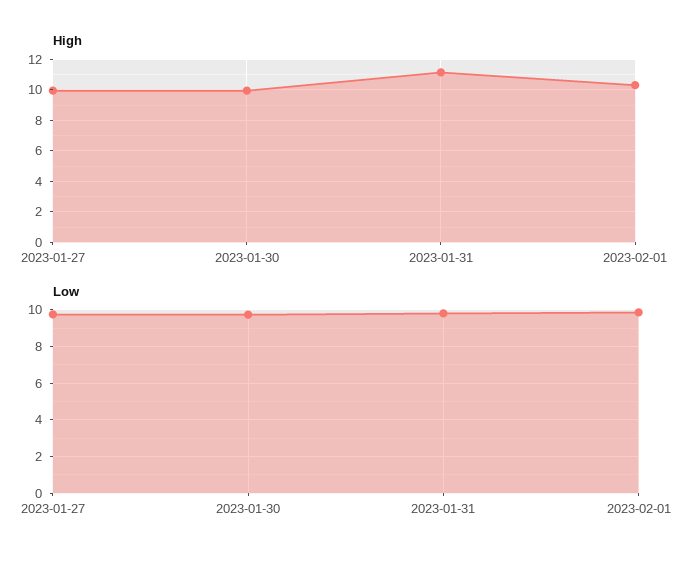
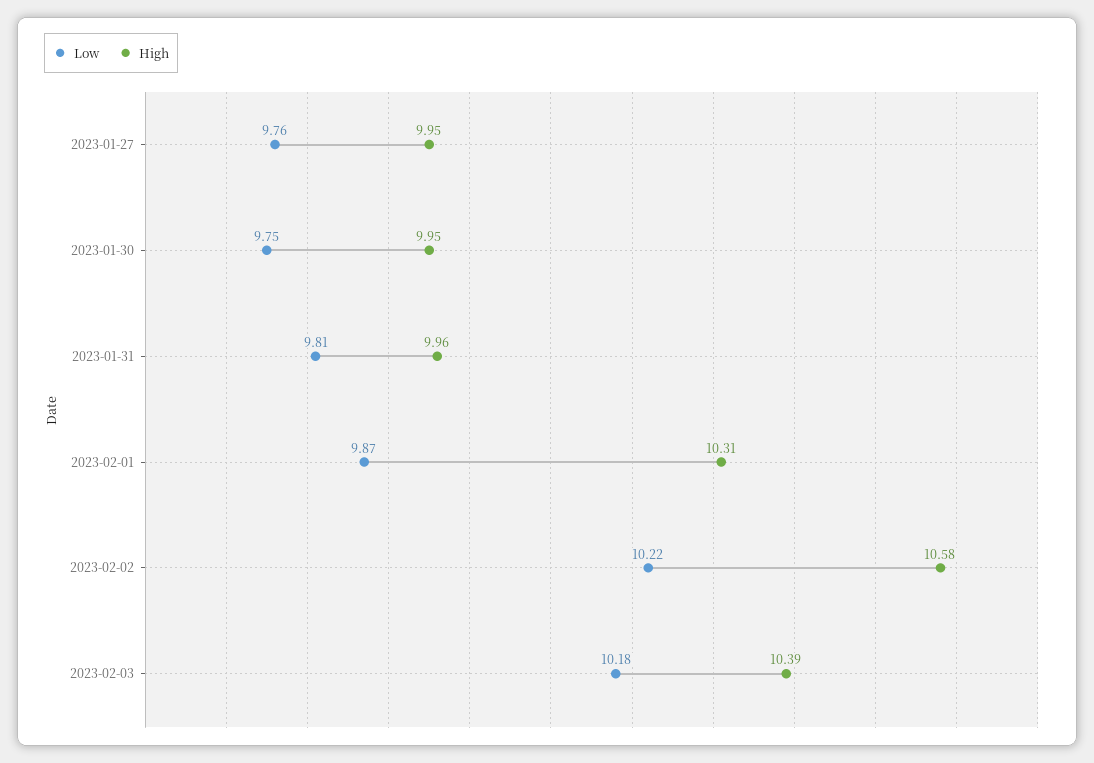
High, 2023-01-31: 11 -> 9.96
Low, 2023-02-02: none -> 10.22
High, 2023-02-02: none -> 10.58
Low, 2023-02-03: none -> 10.18
High, 2023-02-03: none -> 10.39

